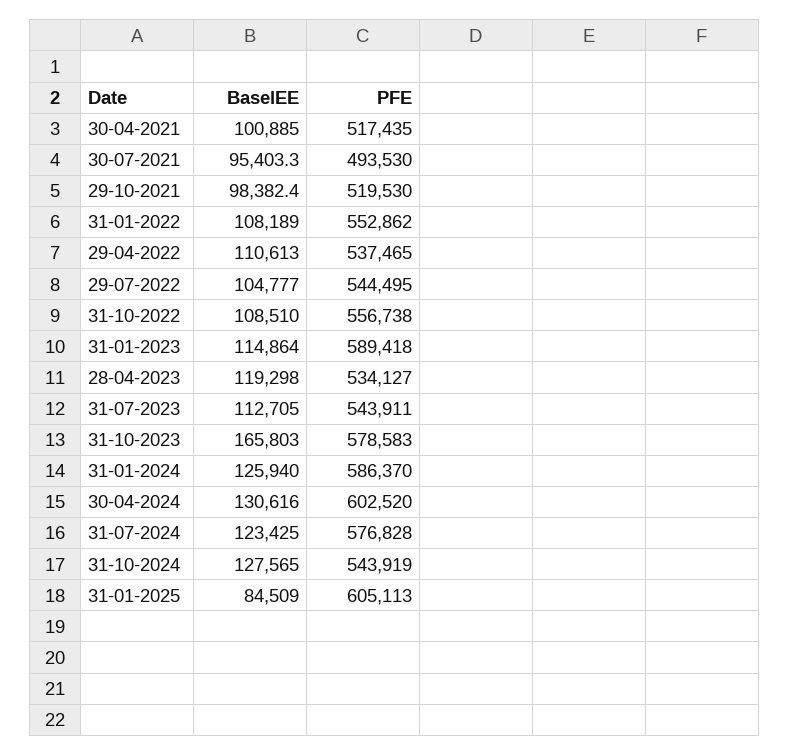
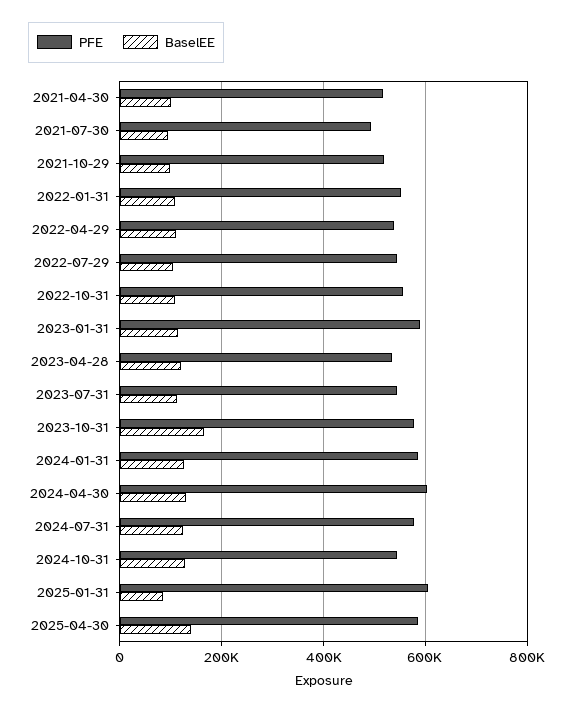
PFE, 2025-04-30: none -> 580000
BaselEE, 2025-04-30: none -> 140000

